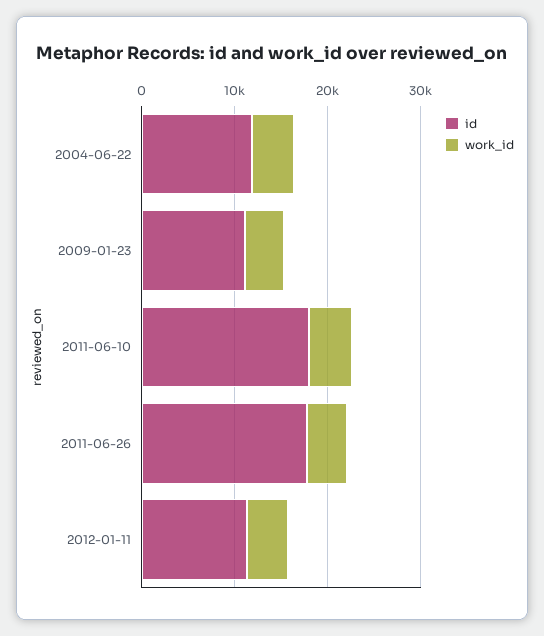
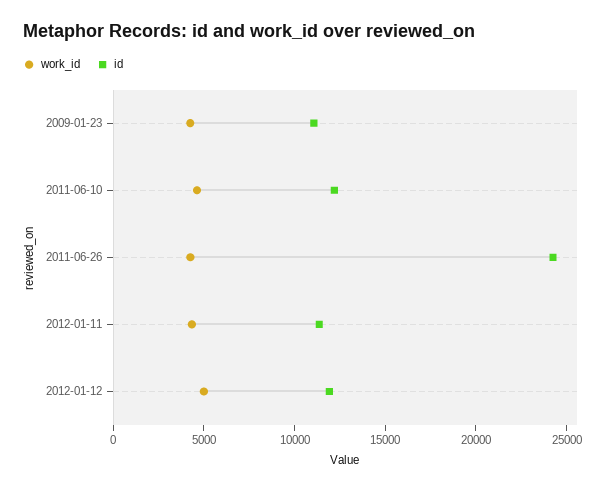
id, 2004-06-22: 12000 -> none
work_id, 2004-06-22: 4000 -> none
id, 2011-06-10: 18000 -> 12000
id, 2011-06-26: 18000 -> 24000
work_id, 2012-01-12: none -> 5000
id, 2012-01-12: none -> 12000

